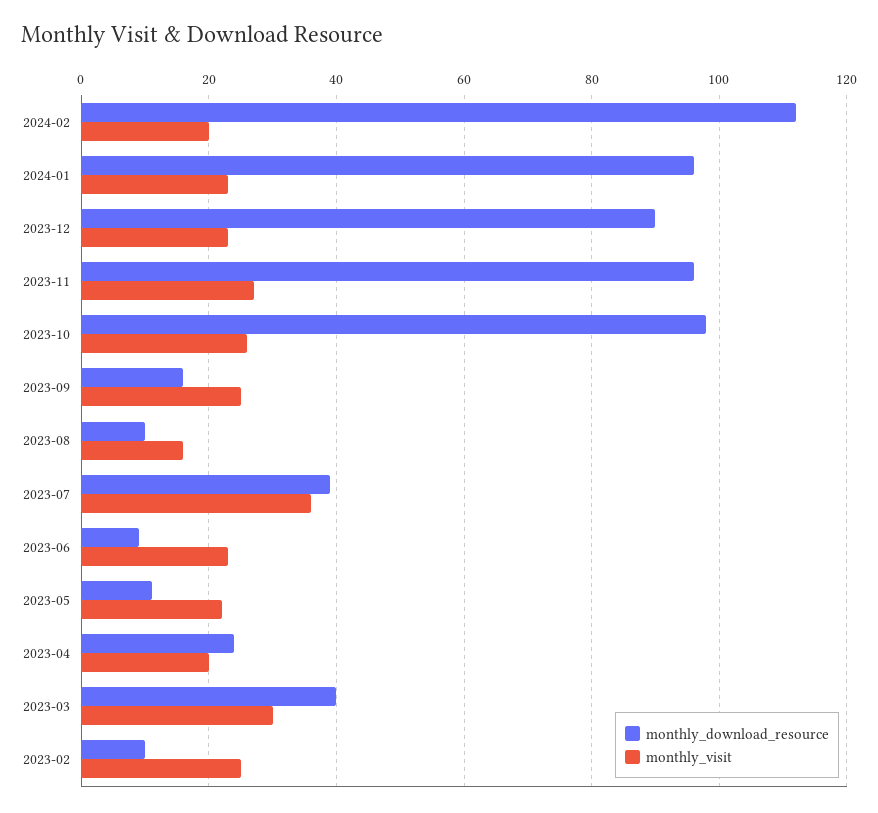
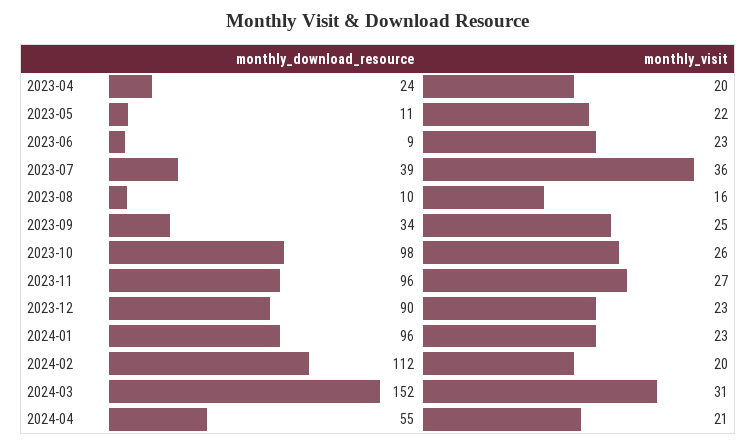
monthly_download_resource, 2023-09: 15 -> 34
monthly_download_resource, 2023-03: 40 -> none
monthly_visit, 2023-03: 30 -> none
monthly_download_resource, 2023-02: 10 -> none
monthly_visit, 2023-02: 25 -> none
monthly_download_resource, 2024-03: none -> 152
monthly_visit, 2024-03: none -> 31
monthly_download_resource, 2024-04: none -> 55
monthly_visit, 2024-04: none -> 21

